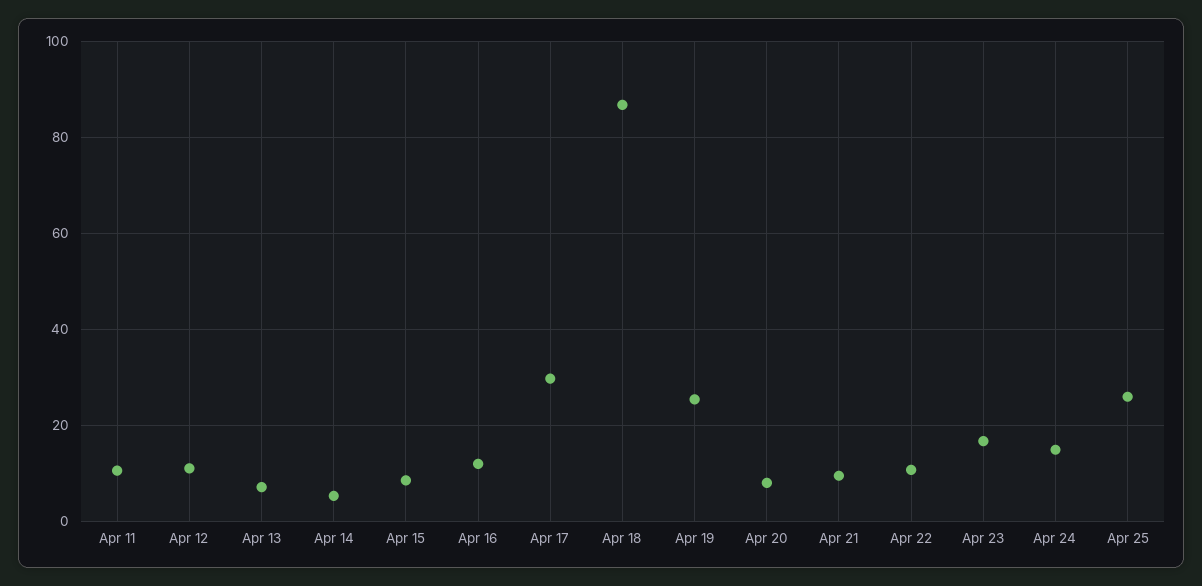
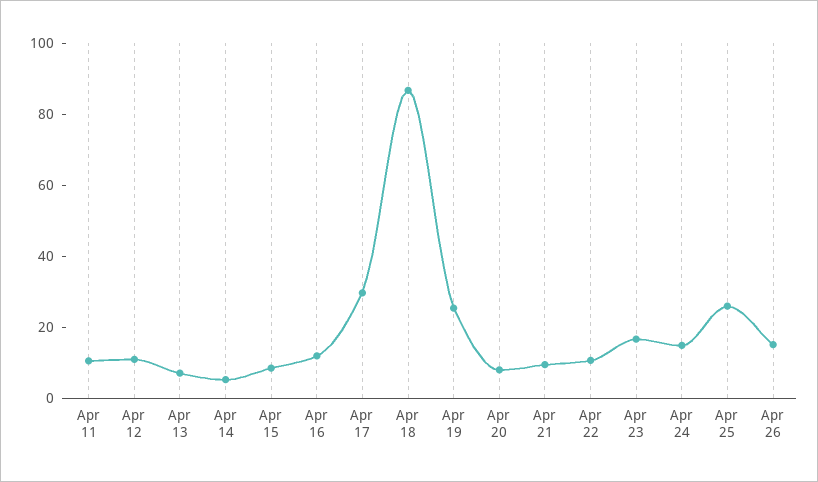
Apr 26: none -> 15

